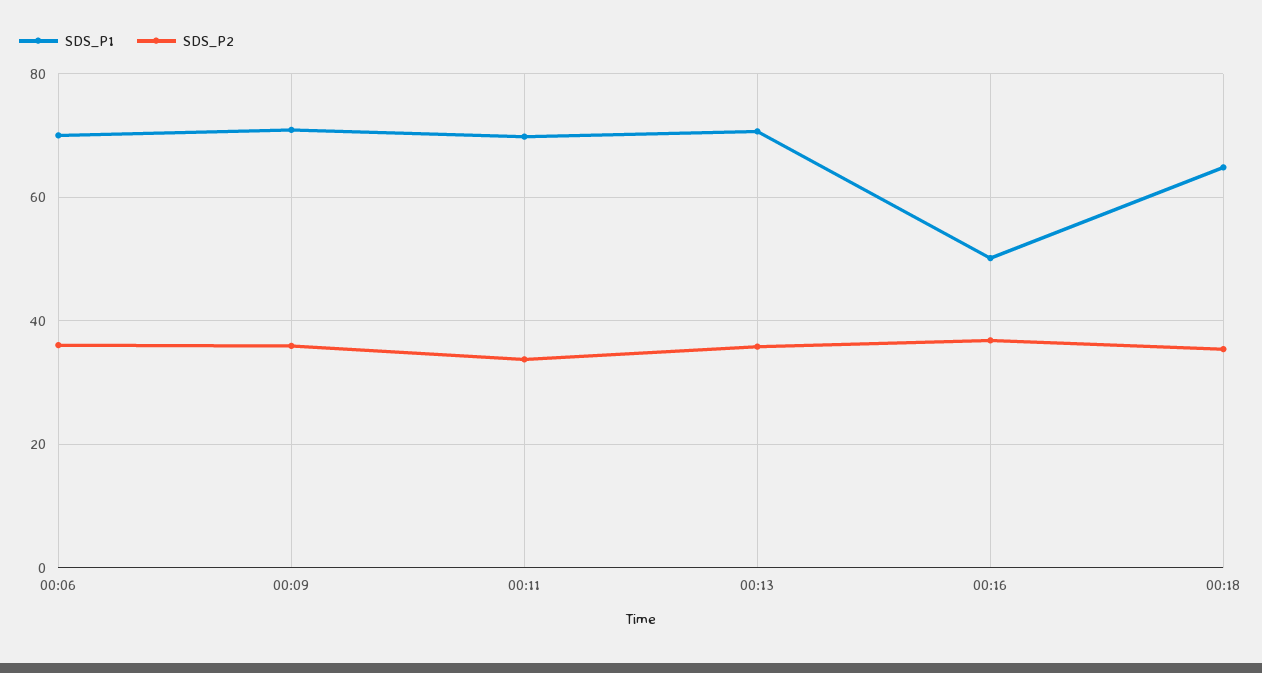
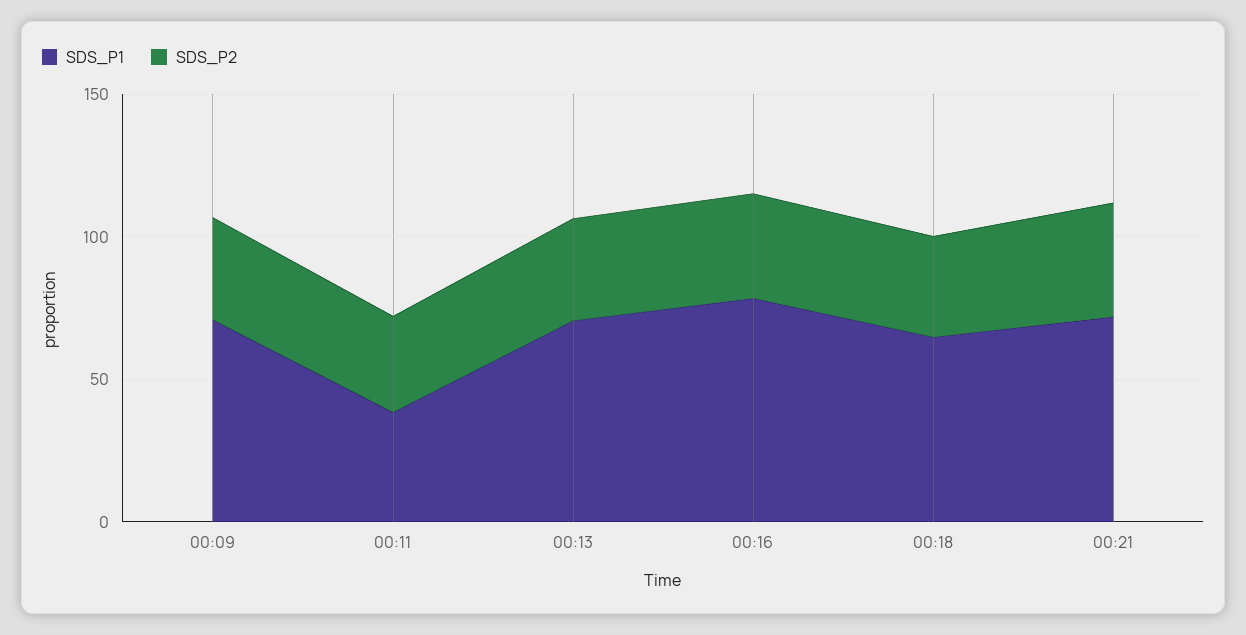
SDS_P1, 00:06: 70 -> none
SDS_P2, 00:06: 36 -> none
SDS_P1, 00:11: 70 -> 40
SDS_P1, 00:16: 50 -> 80
SDS_P1, 00:21: none -> 70
SDS_P2, 00:21: none -> 40

